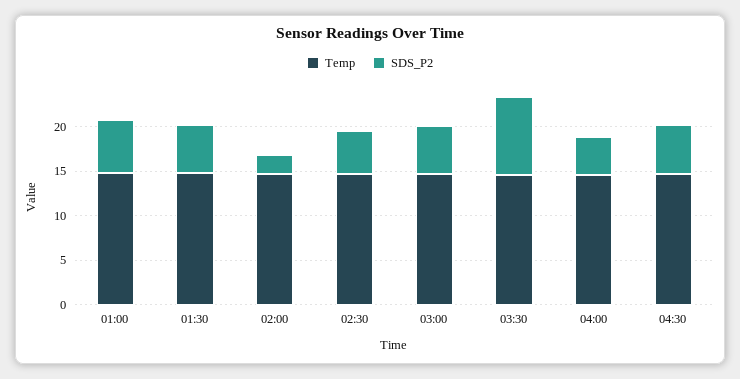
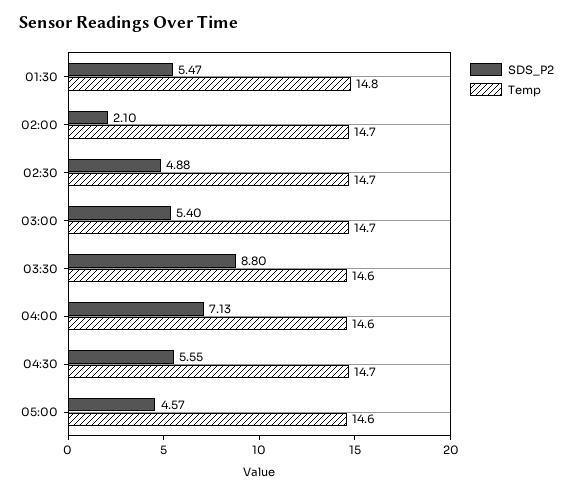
Temp, 01:00: 15 -> none
SDS_P2, 01:00: 6 -> none
SDS_P2, 04:00: 4 -> 7.13
SDS_P2, 05:00: none -> 4.57
Temp, 05:00: none -> 14.6

